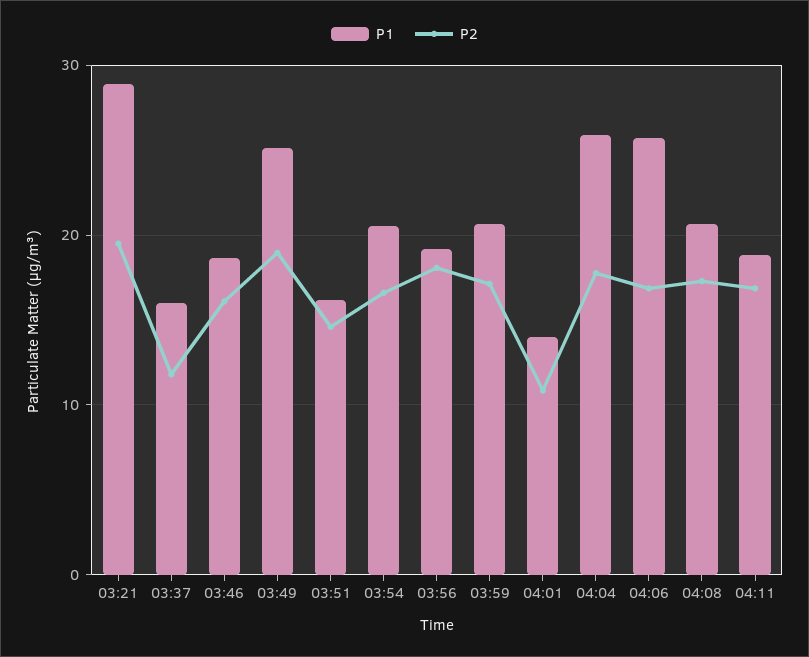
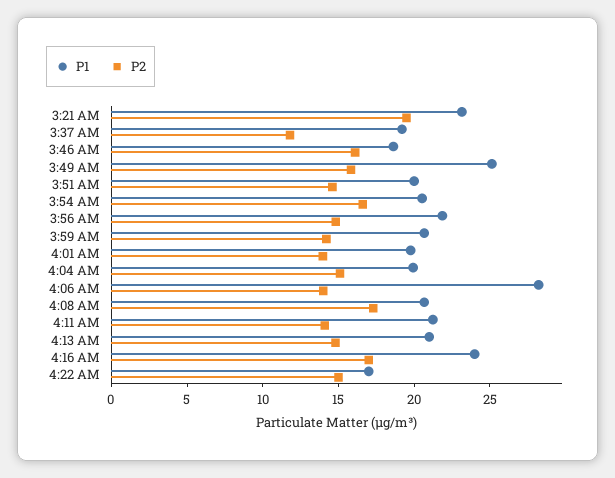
P1, 03:21: 29 -> 23
P1, 03:37: 16 -> 19
P2, 03:49: 19 -> 16
P1, 03:51: 16 -> 20
P1, 03:56: 19 -> 22
P2, 03:56: 18 -> 15
P2, 03:59: 17 -> 14
P1, 04:01: 14 -> 20
P2, 04:01: 11 -> 14
P1, 04:04: 26 -> 20
P2, 04:04: 18 -> 15
P1, 04:06: 26 -> 28
P2, 04:06: 17 -> 14
P1, 04:11: 19 -> 21
P2, 04:11: 17 -> 14
P1, 4:13 AM: none -> 21
P2, 4:13 AM: none -> 15
P1, 4:16 AM: none -> 24
P2, 4:16 AM: none -> 17
P1, 4:22 AM: none -> 17
P2, 4:22 AM: none -> 15

